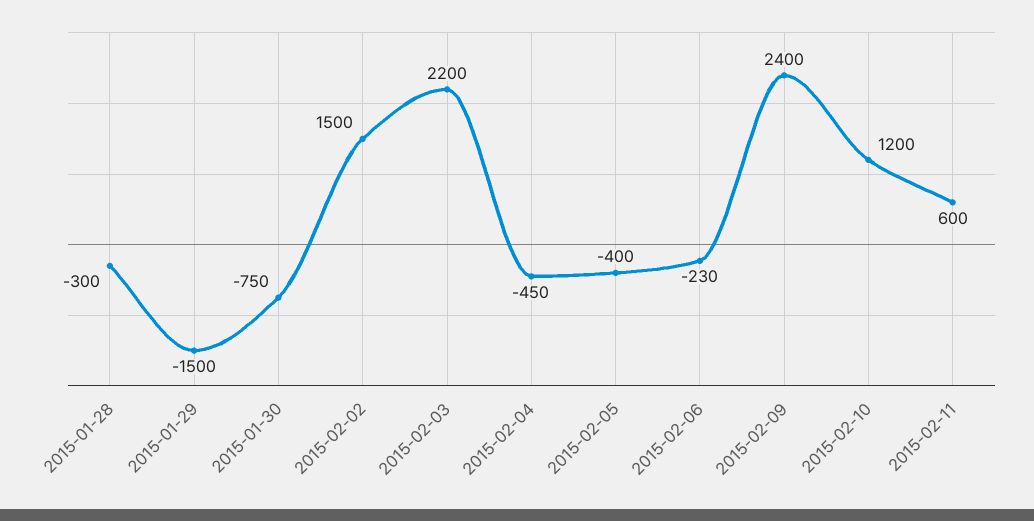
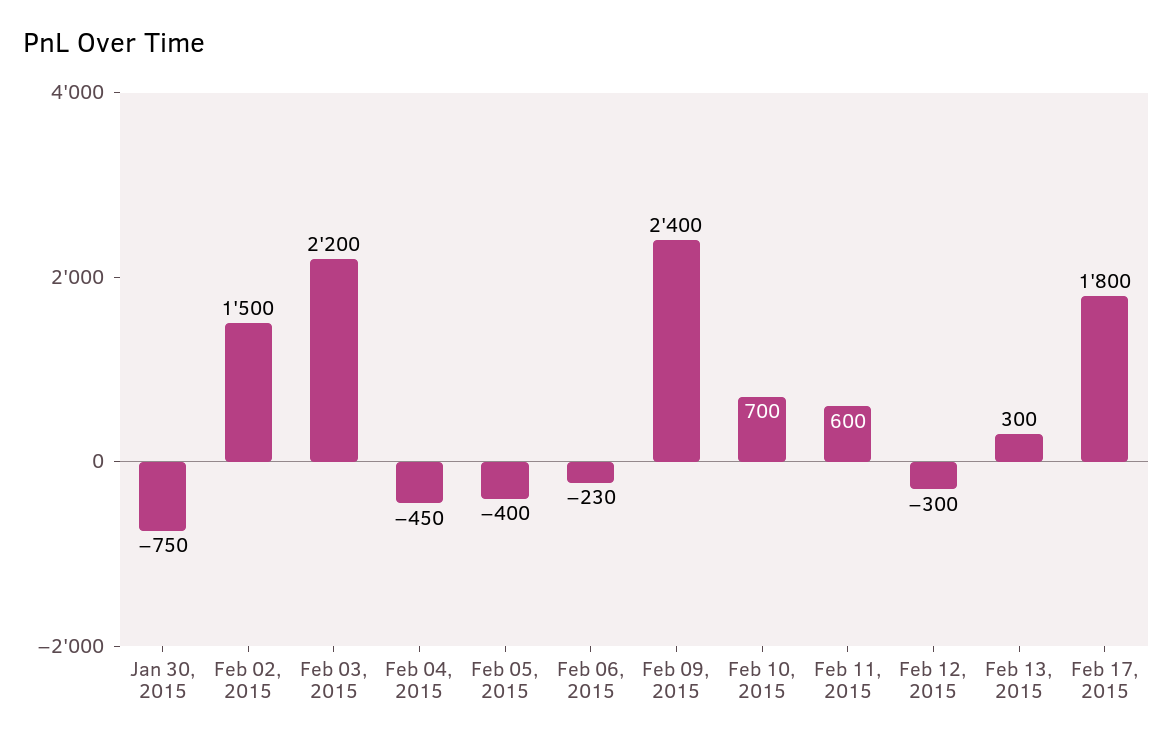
2015-01-28: -300 -> none
2015-01-29: -1500 -> none
2015-02-10: 1200 -> 700
Feb 12, 2015: none -> -300
Feb 13, 2015: none -> 300
Feb 17, 2015: none -> 1800

